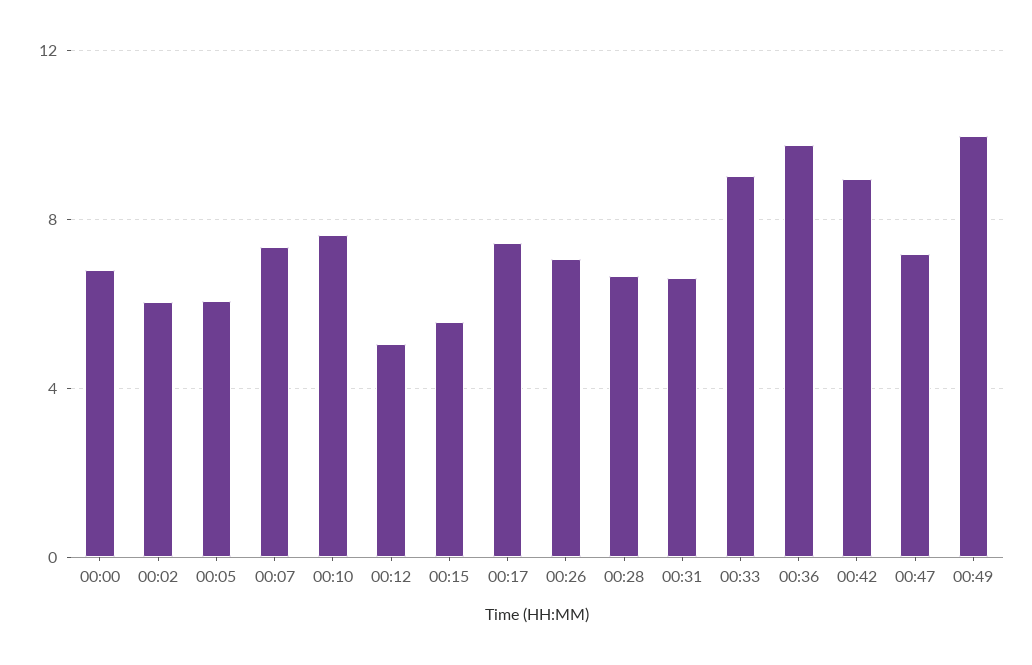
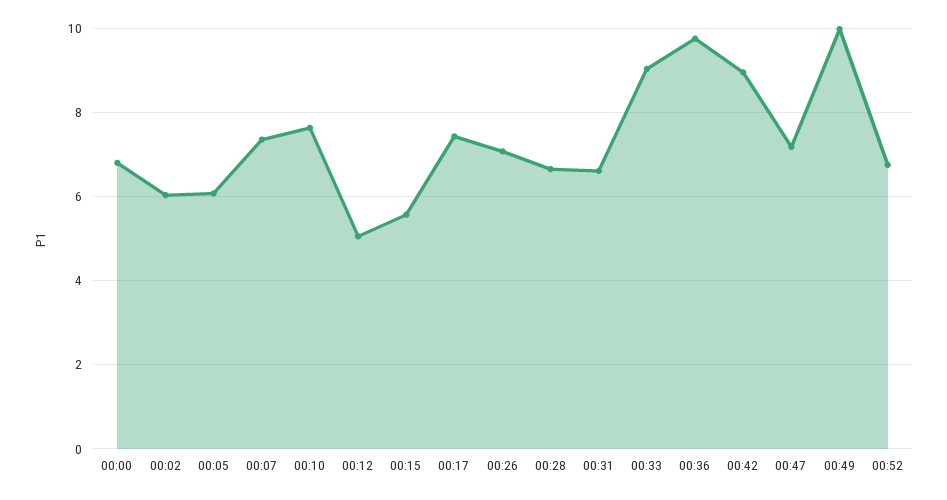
00:52: none -> 6.8

